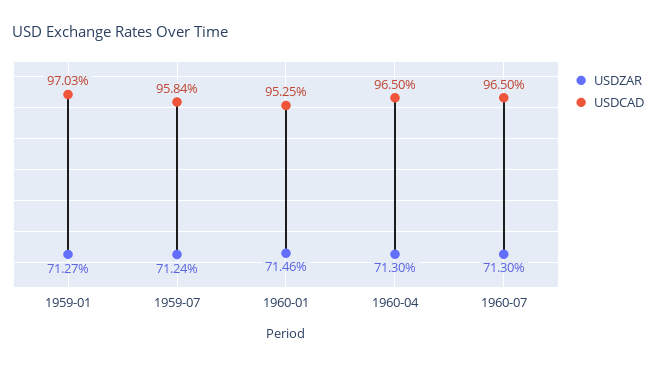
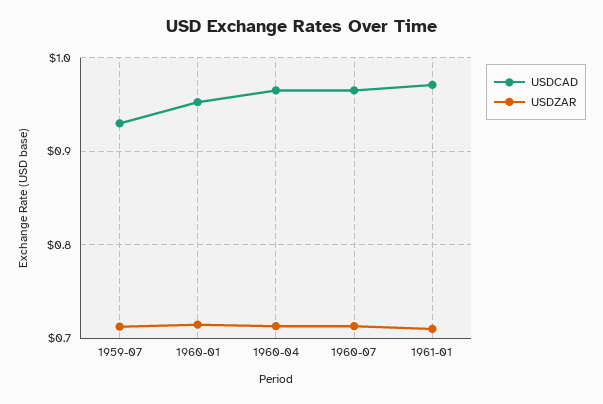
USDZAR, 1959-01: 0.7127 -> none
USDCAD, 1959-01: 0.9703 -> none
USDCAD, 1959-07: 0.9584 -> 0.93
USDCAD, 1961-01: none -> 0.97
USDZAR, 1961-01: none -> 0.71

